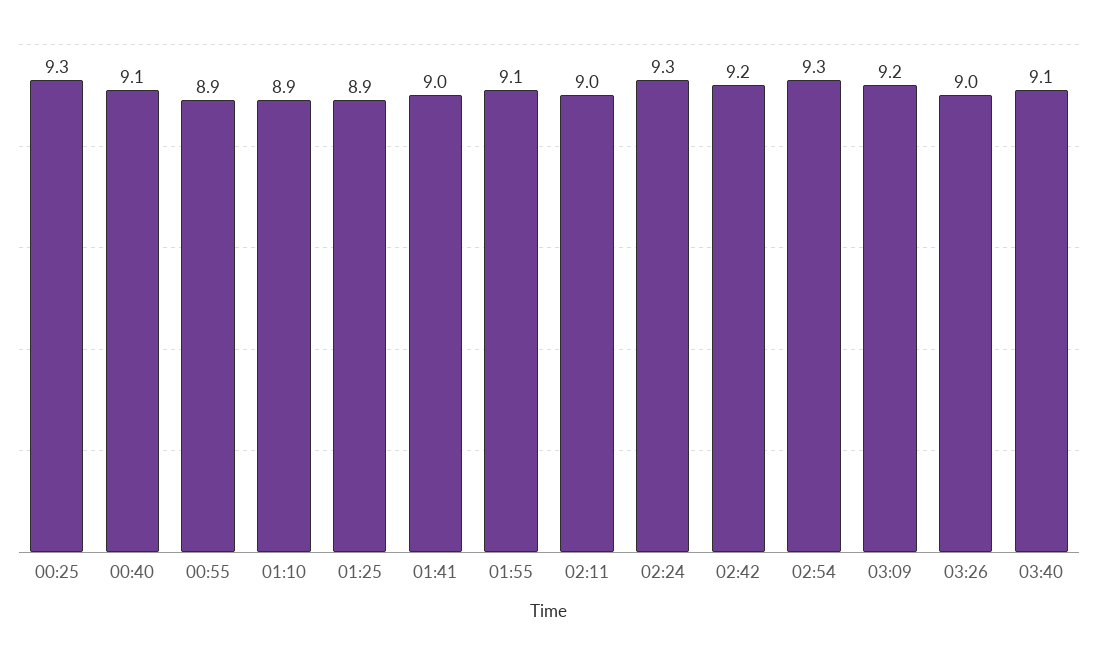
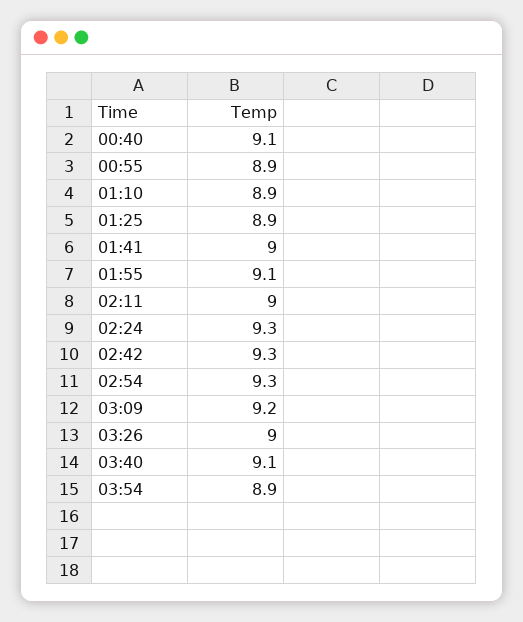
00:25: 9.3 -> none
02:42: 9.2 -> 9.3
03:54: none -> 8.9

